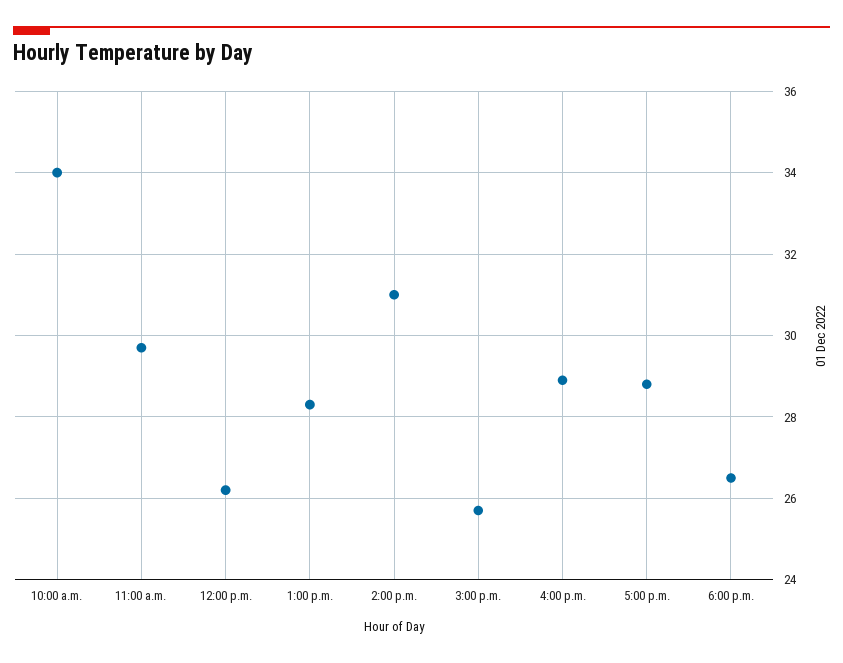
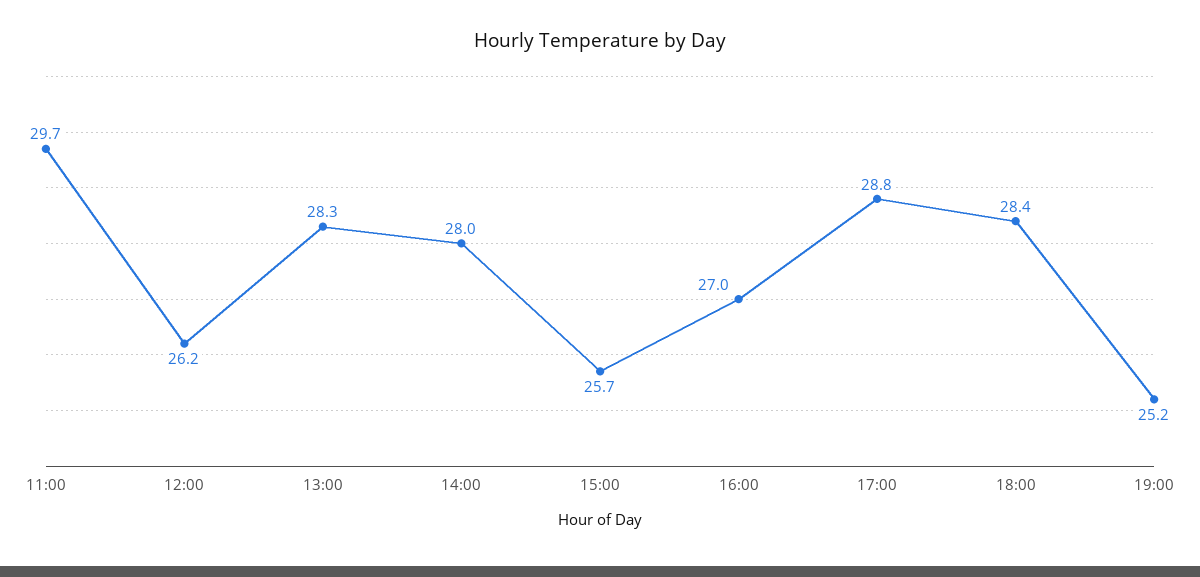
10:00 a.m.: 34 -> none
2:00 p.m.: 31 -> 28
4:00 p.m.: 29 -> 27
6:00 p.m.: 26.5 -> 28.4
19:00: none -> 25.2

